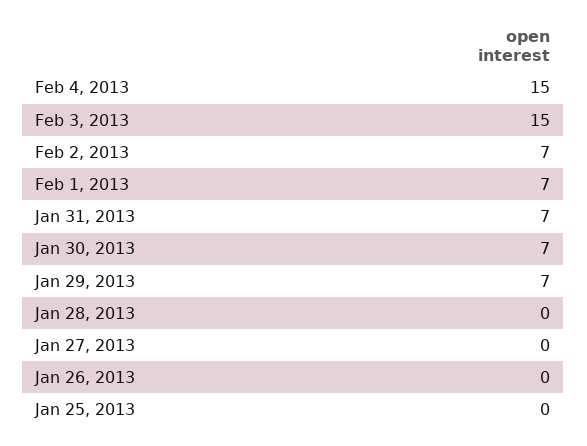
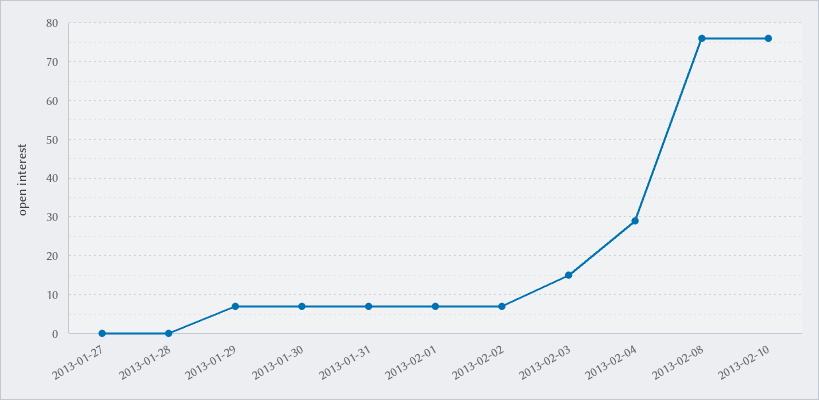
Feb 4, 2013: 15 -> 30
Jan 26, 2013: 0 -> none
Jan 25, 2013: 0 -> none
2013-02-08: none -> 75
2013-02-10: none -> 75

